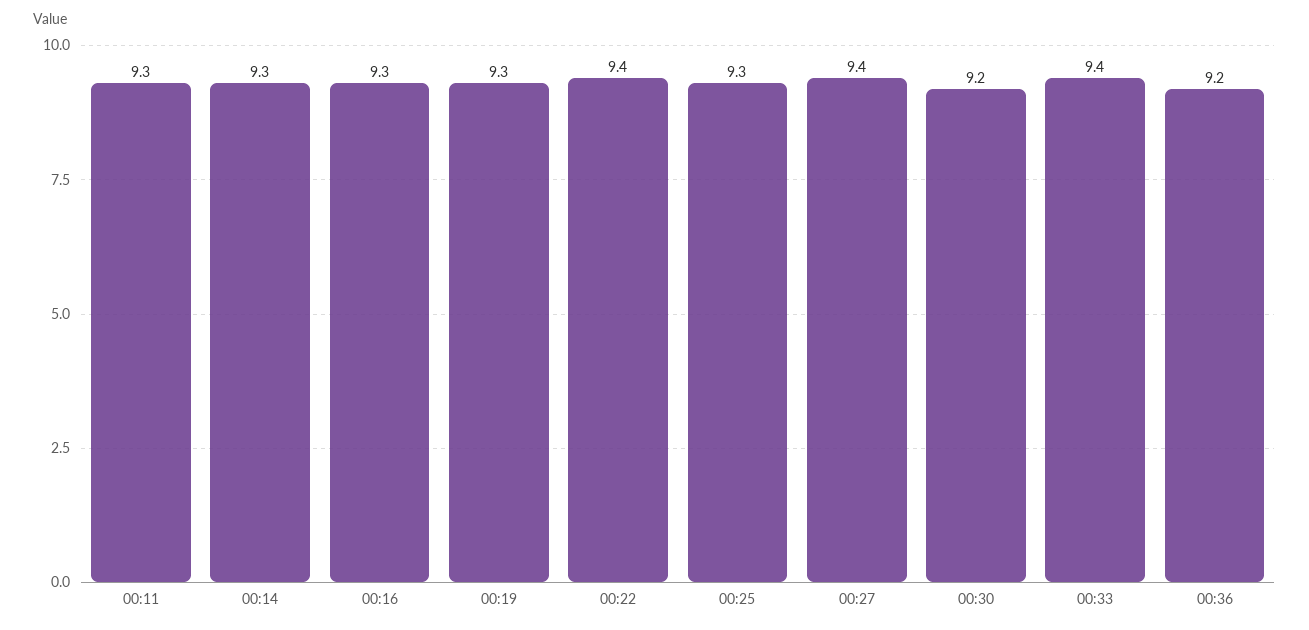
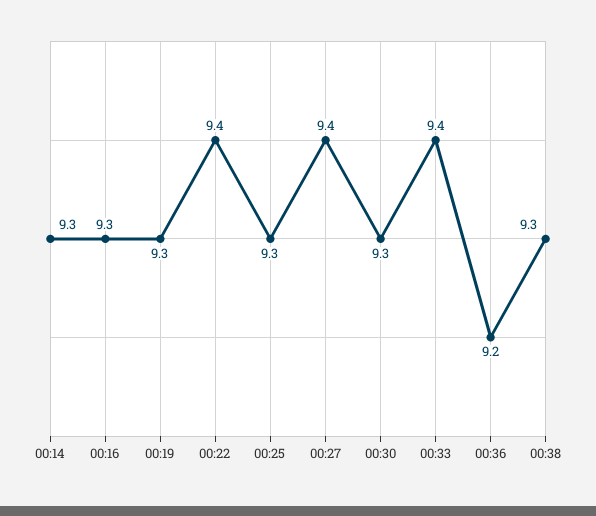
00:11: 9.3 -> none
00:30: 9.2 -> 9.3
00:38: none -> 9.3

